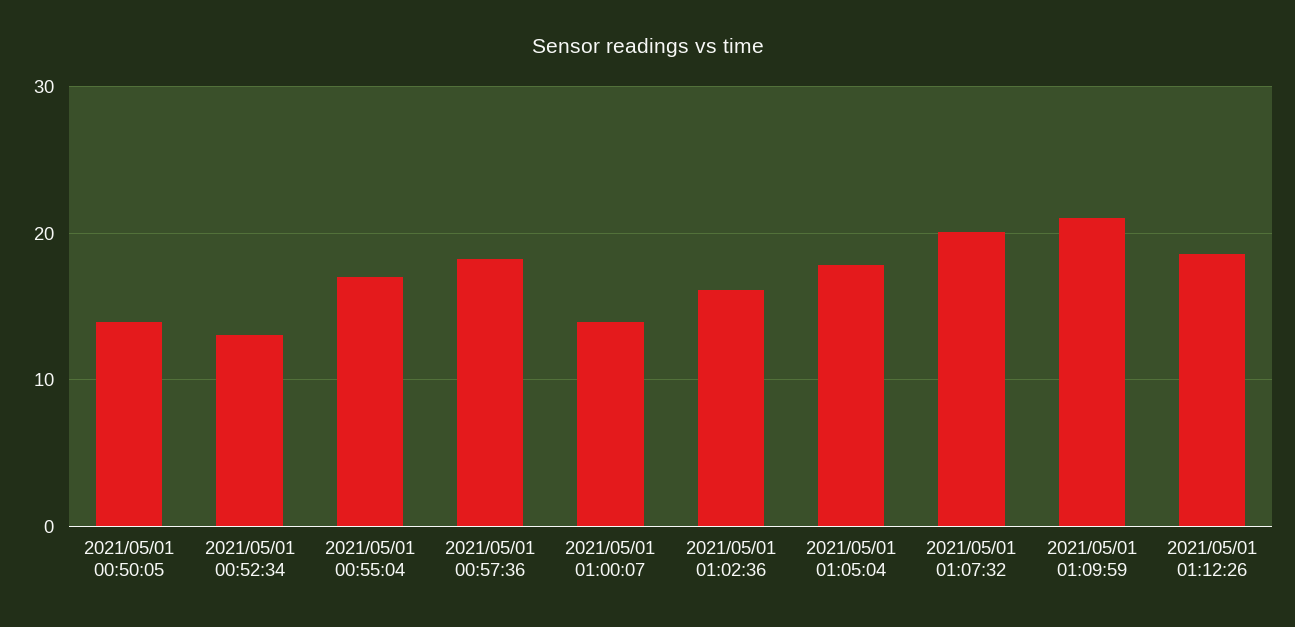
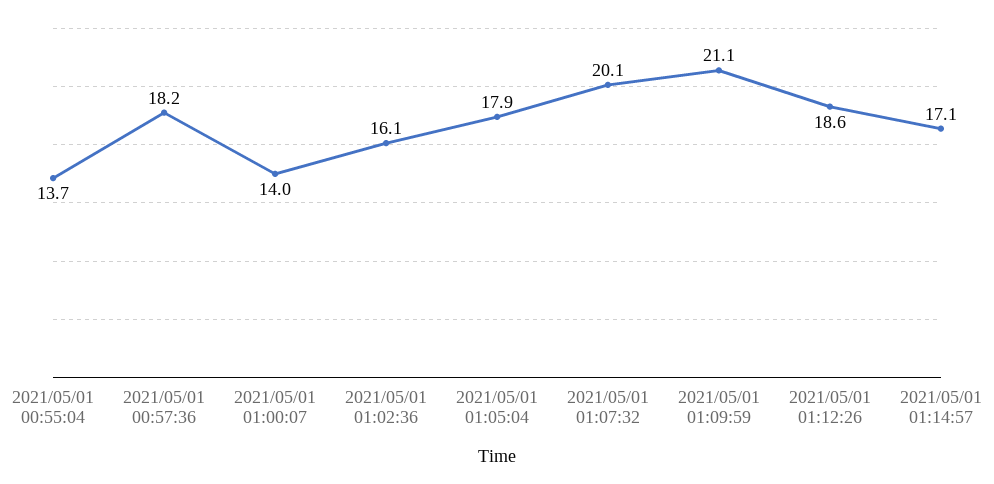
2021/05/01 00:50:05: 14 -> none
2021/05/01 00:52:34: 13 -> none
2021/05/01 00:55:04: 17 -> 13.7
2021/05/01 01:14:57: none -> 17.1

